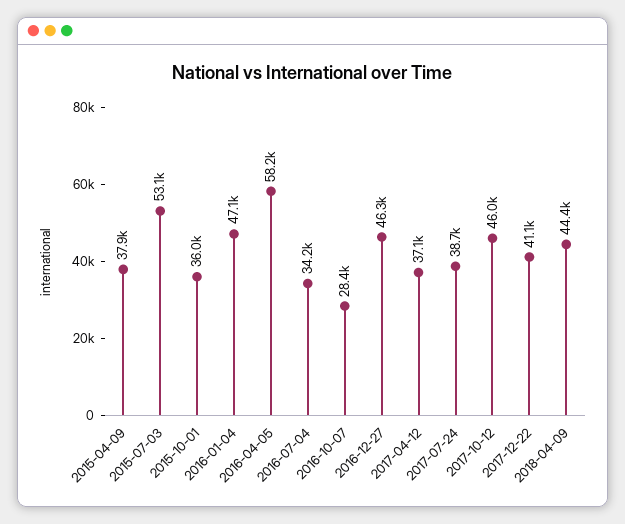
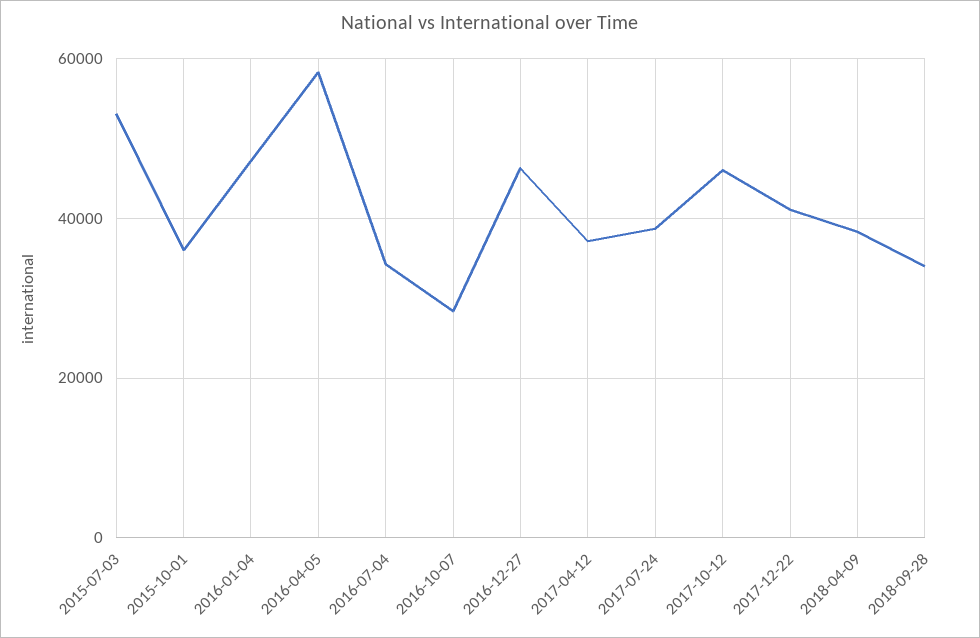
2015-04-09: 37900 -> none
2018-04-09: 44400 -> 38000
2018-09-28: none -> 34000

